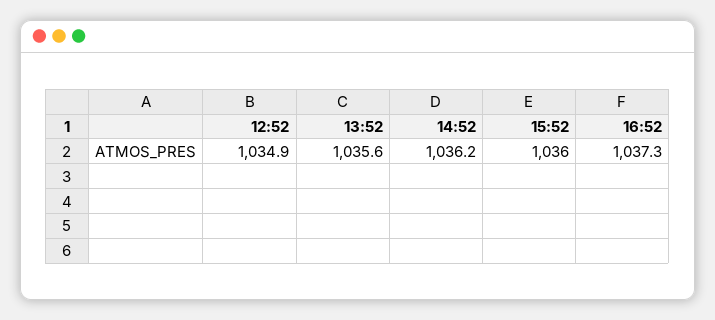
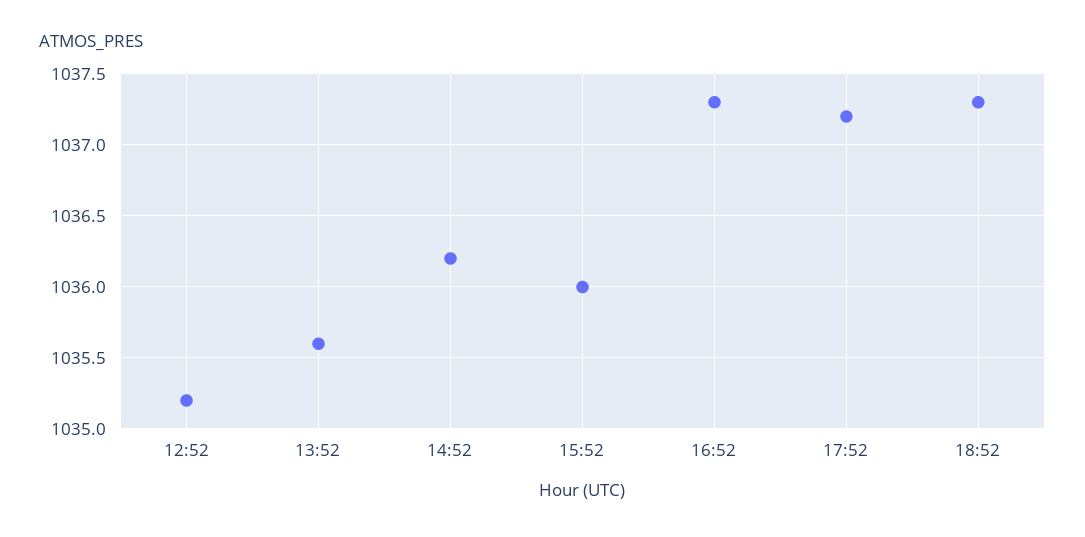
12:52: 1034.9 -> 1035.2
17:52: none -> 1037.2
18:52: none -> 1037.3

